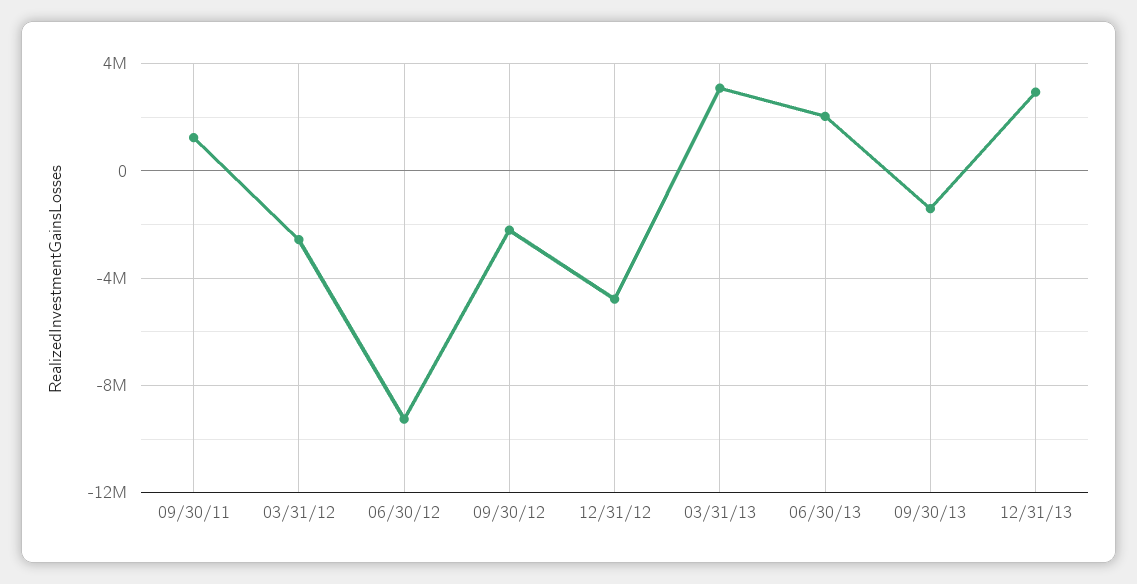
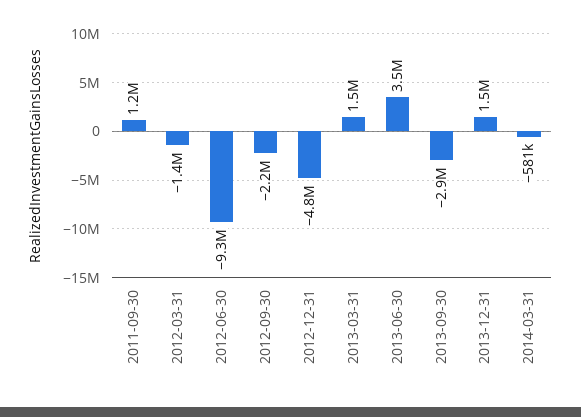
03/31/12: -2500000 -> -1400000
03/31/13: 3000000 -> 1500000
06/30/13: 2000000 -> 3500000
09/30/13: -1500000 -> -2900000
12/31/13: 3000000 -> 1500000
2014-03-31: none -> -581000

